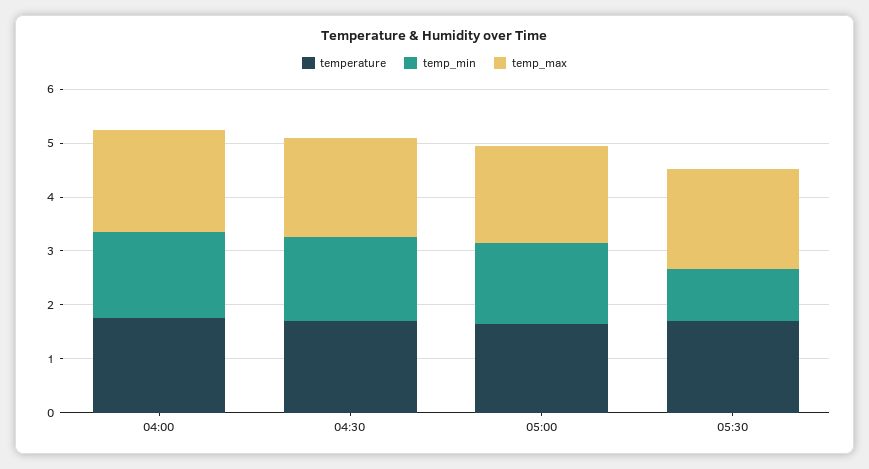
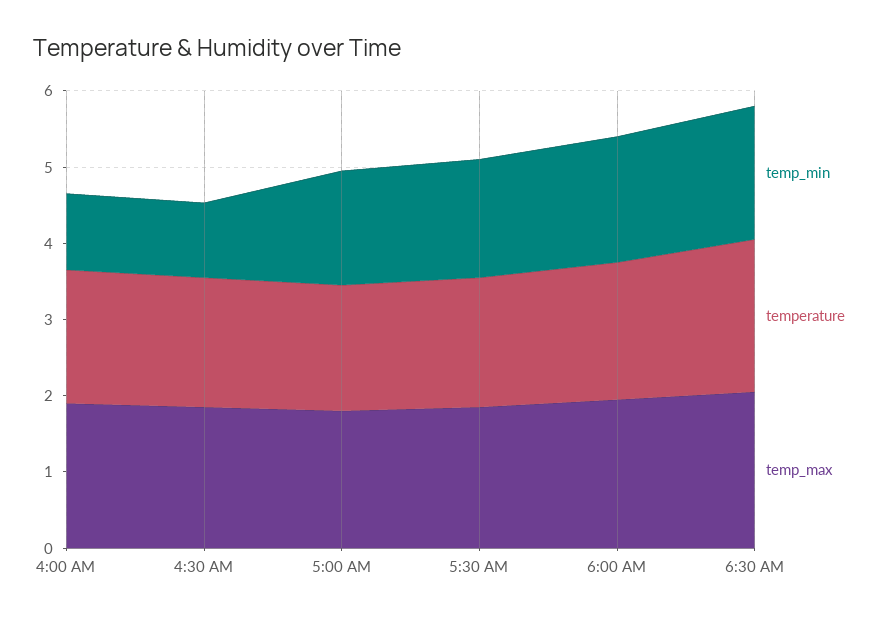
temp_min, 04:00: 1.6 -> 1
temp_min, 04:30: 1.6 -> 1
temp_min, 05:30: 1 -> 1.6
temp_min, 6:00 AM: none -> 1.6
temperature, 6:00 AM: none -> 1.8
temp_max, 6:00 AM: none -> 2
temp_min, 6:30 AM: none -> 1.8
temperature, 6:30 AM: none -> 2
temp_max, 6:30 AM: none -> 2

